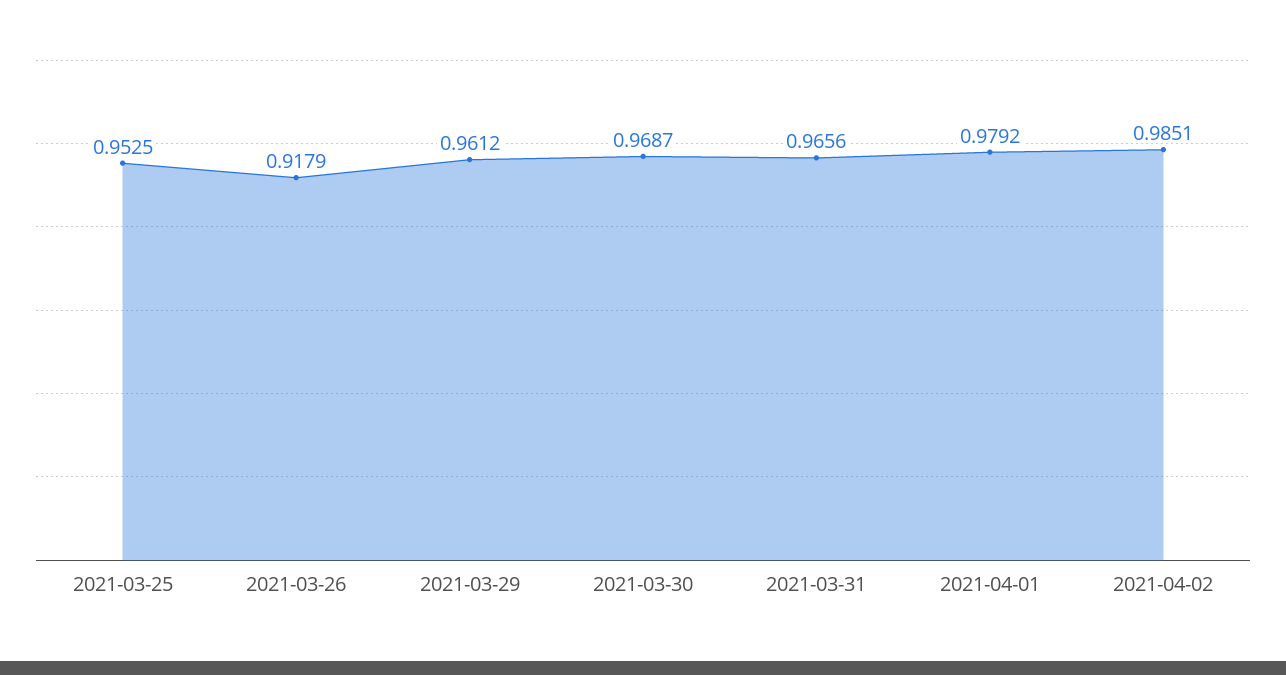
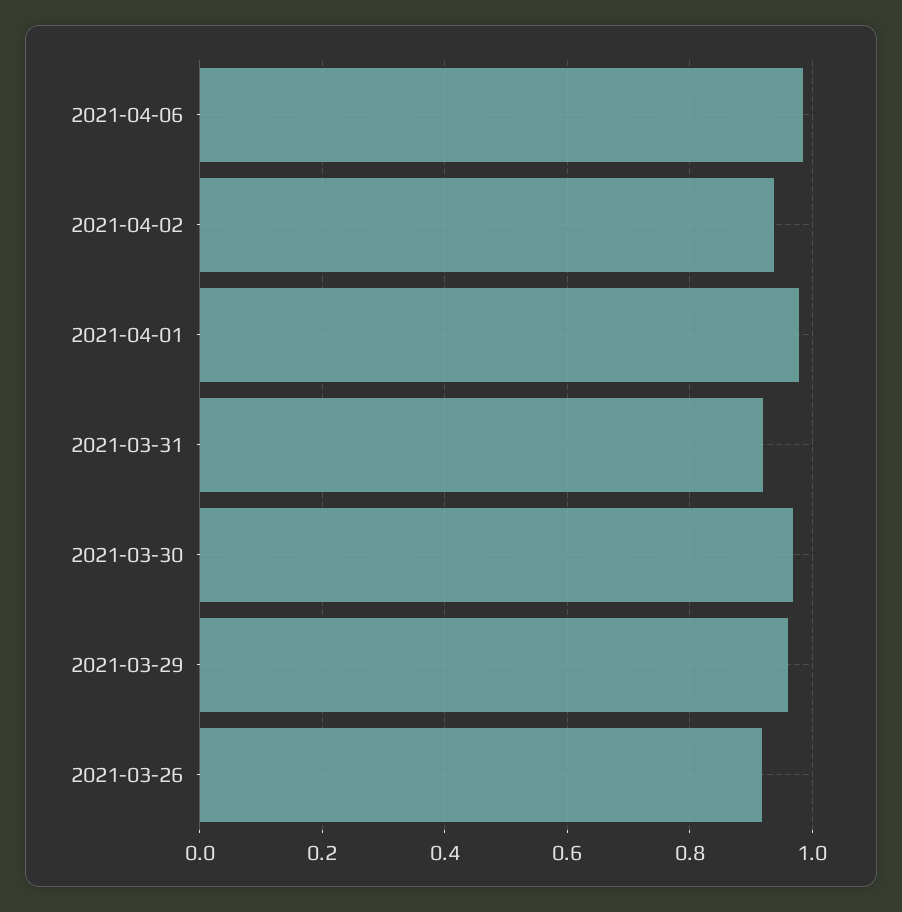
2021-03-25: 0.9525 -> none
2021-03-31: 0.9656 -> 0.92
2021-04-02: 0.9851 -> 0.94
2021-04-06: none -> 0.98

